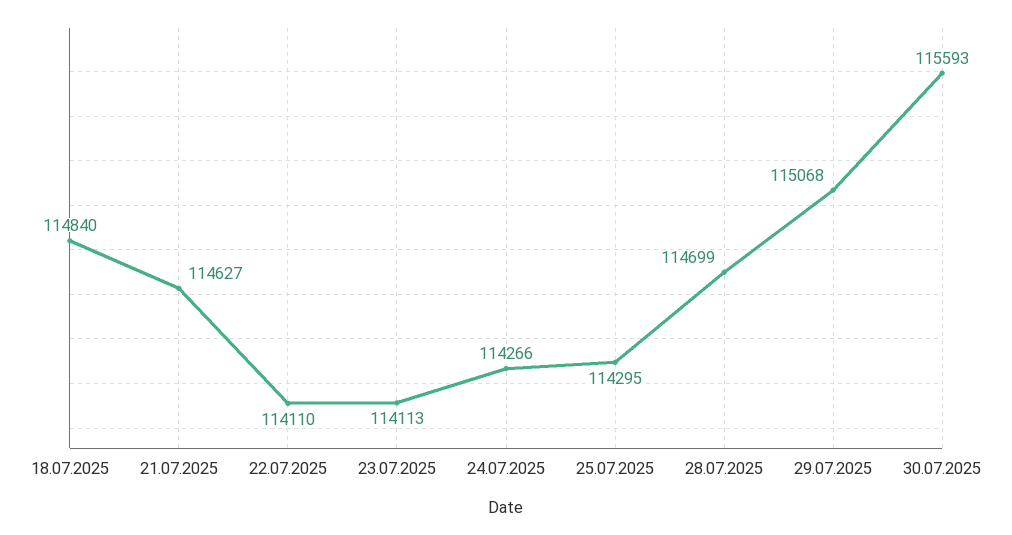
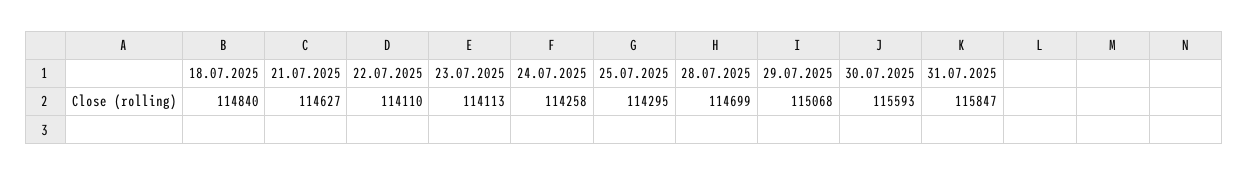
24.07.2025: 114266 -> 114258
31.07.2025: none -> 115847

